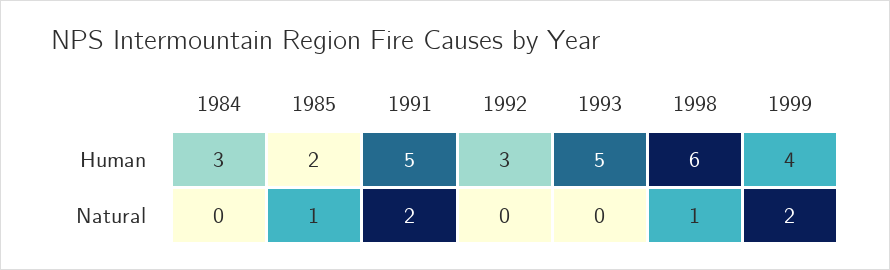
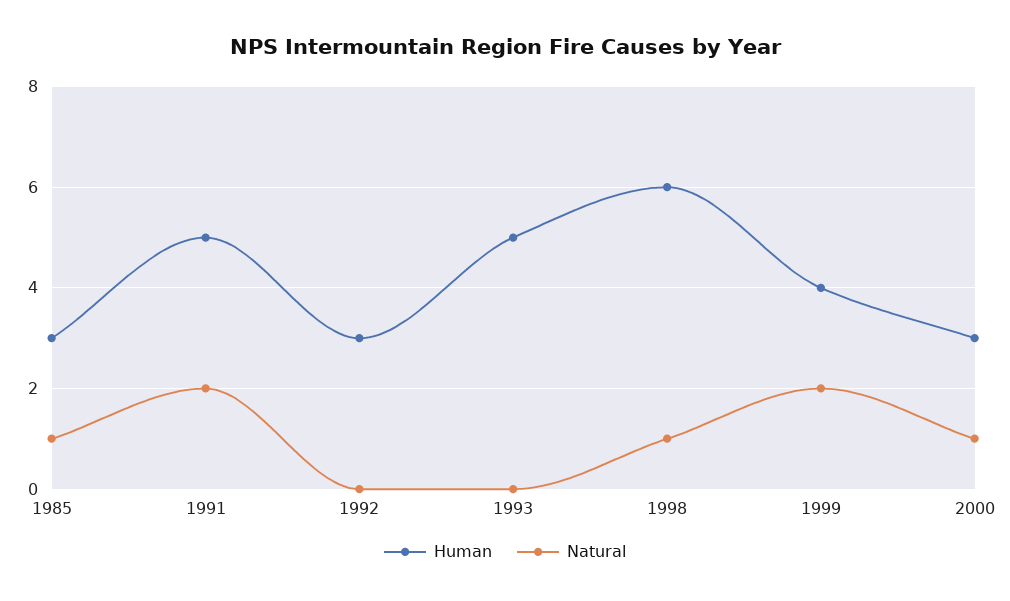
Human, 1984: 3 -> none
Human, 1985: 2 -> 3
Natural, 1984: 0 -> none
Human, 2000: none -> 3
Natural, 2000: none -> 1

